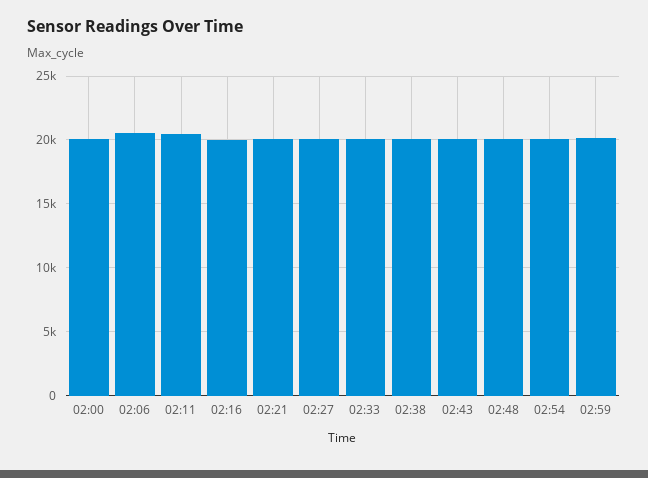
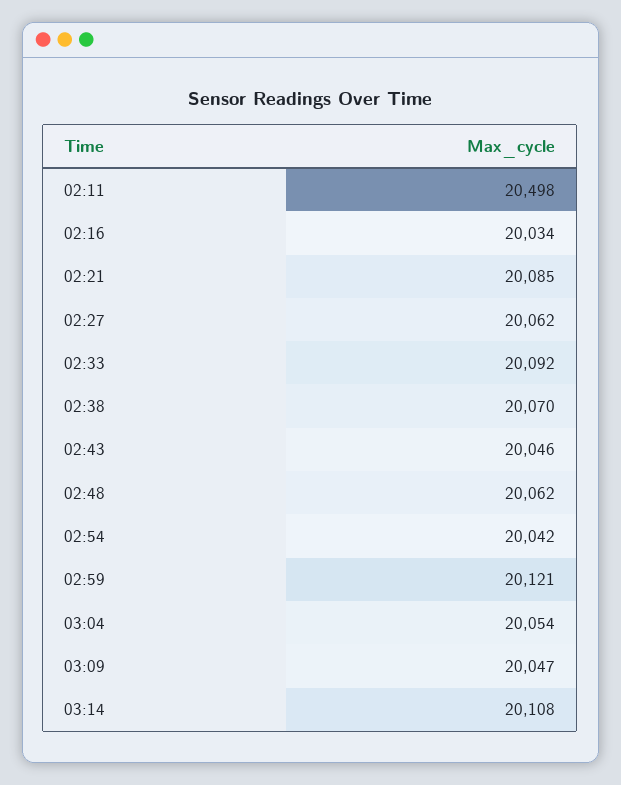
02:00: 20000 -> none
02:06: 20500 -> none
03:04: none -> 20054
03:09: none -> 20047
03:14: none -> 20108

